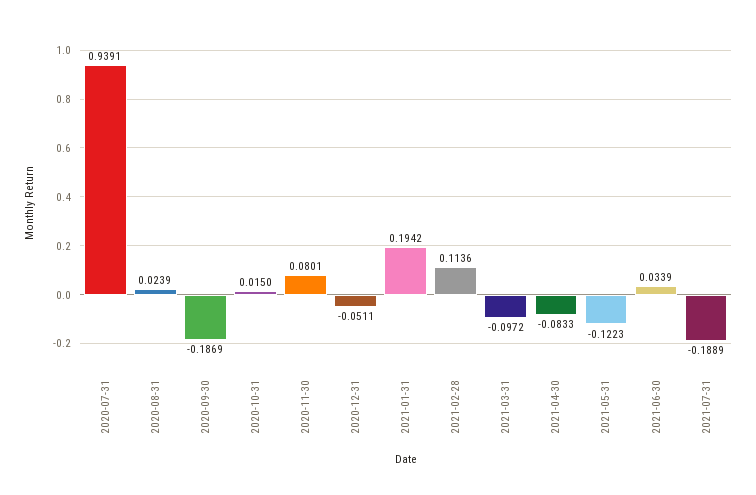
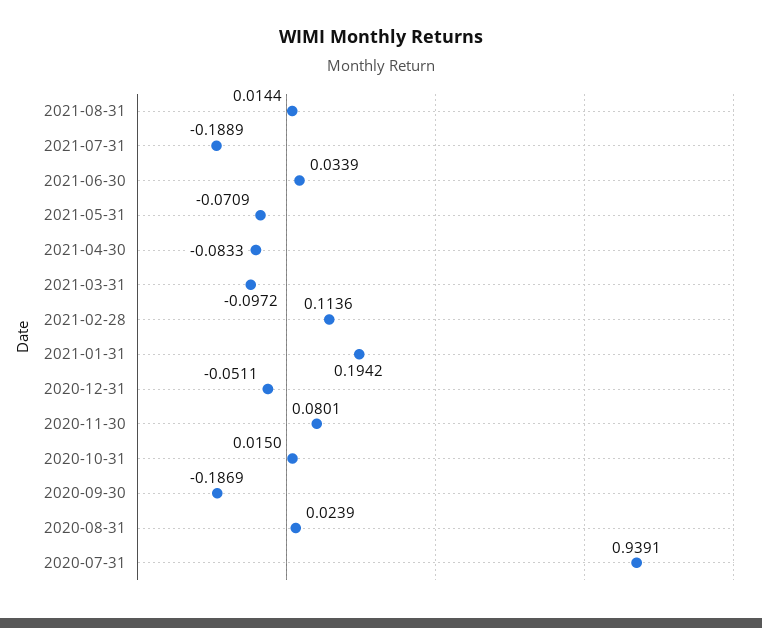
2021-05-31: -0.1223 -> -0.0709
2021-08-31: none -> 0.0144

